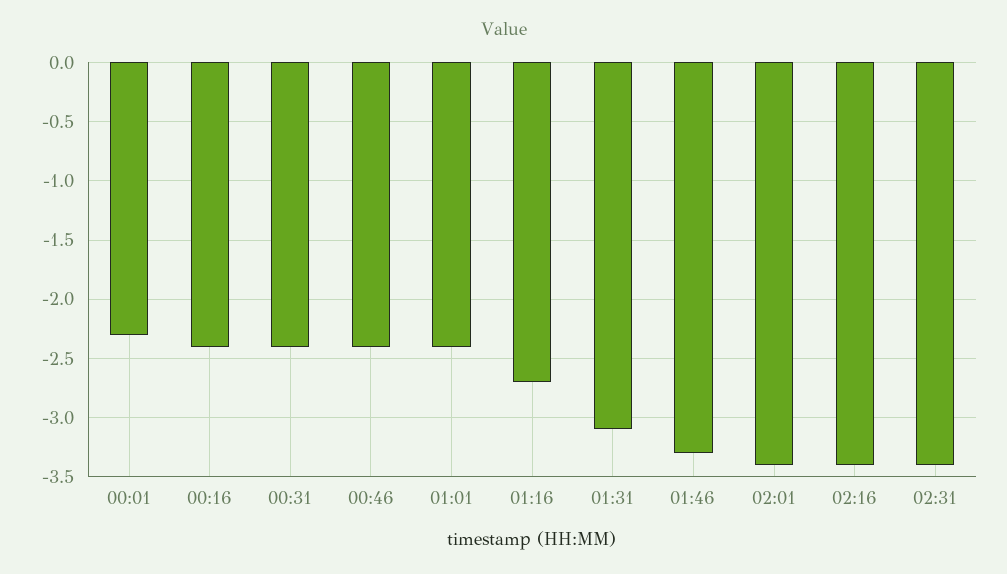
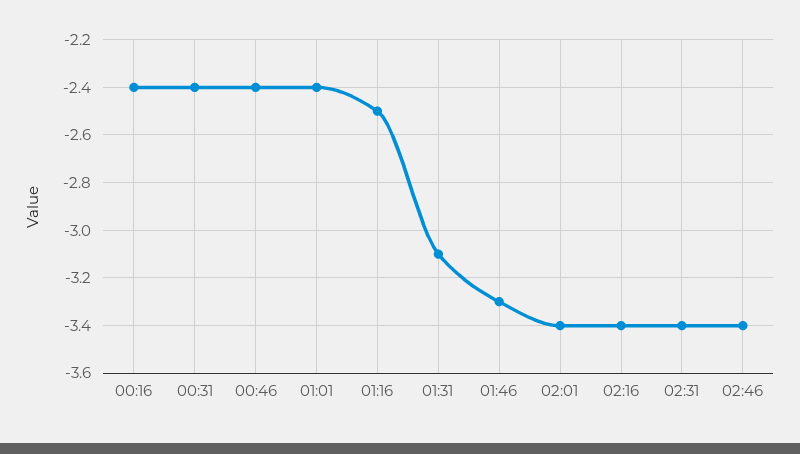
00:01: -2.3 -> none
01:16: -2.7 -> -2.5
02:46: none -> -3.4

